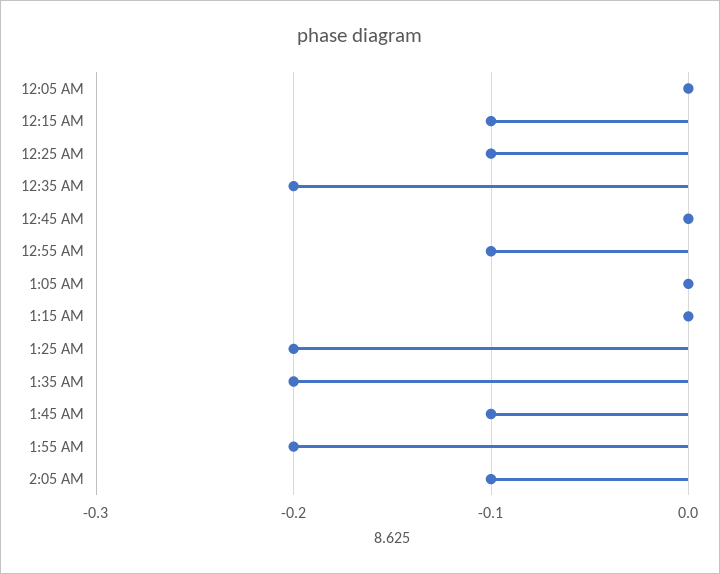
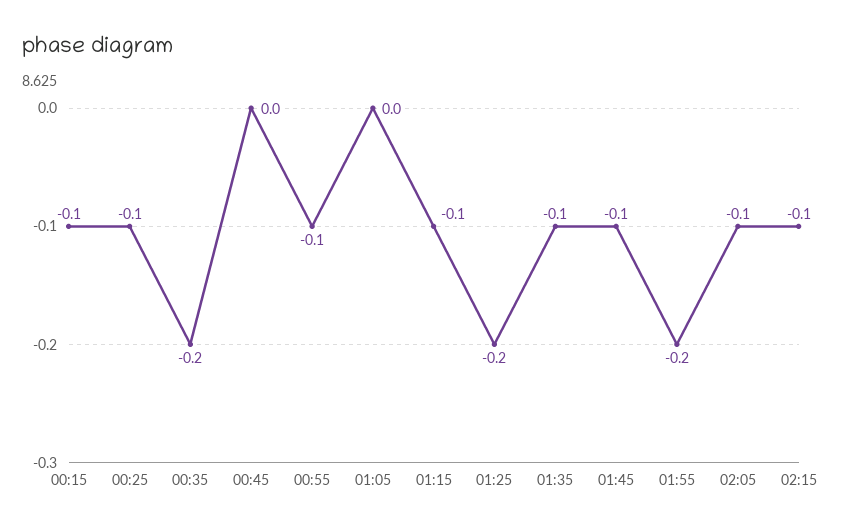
12:05 AM: 0 -> none
1:15 AM: 0 -> -0.1
1:35 AM: -0.2 -> -0.1
02:15: none -> -0.1

